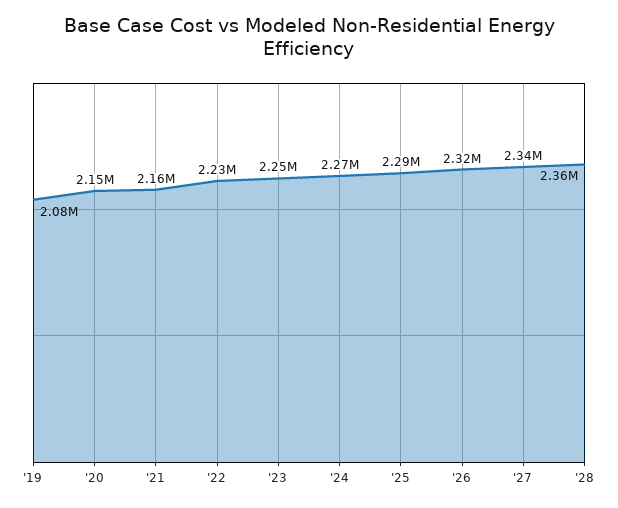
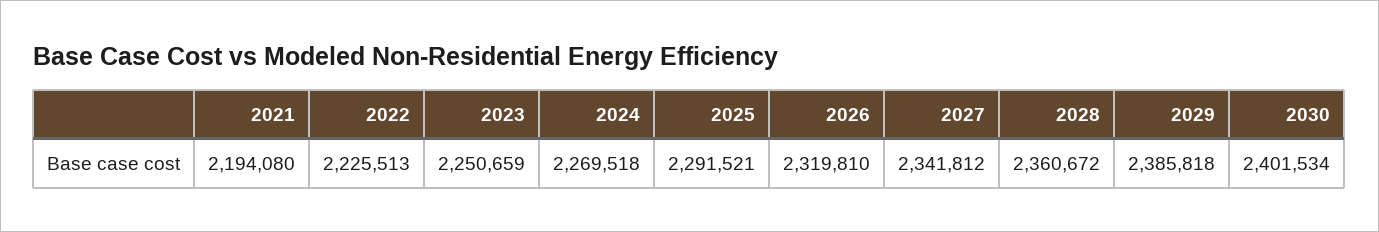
'19: 2080000 -> none
'20: 2150000 -> none
'21: 2160000 -> 2194080
2029: none -> 2385818
2030: none -> 2401534

